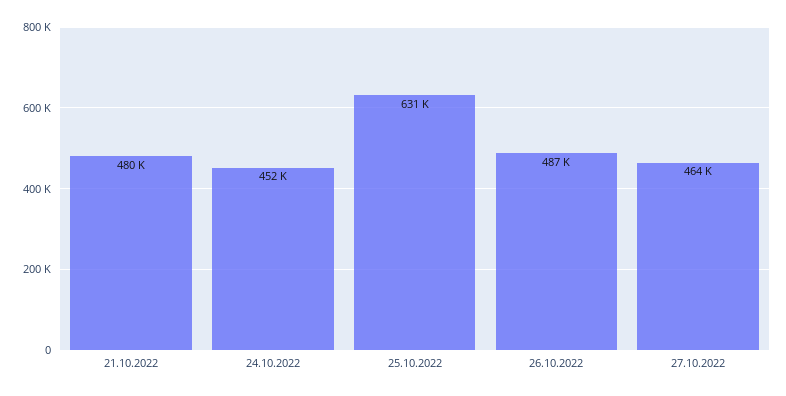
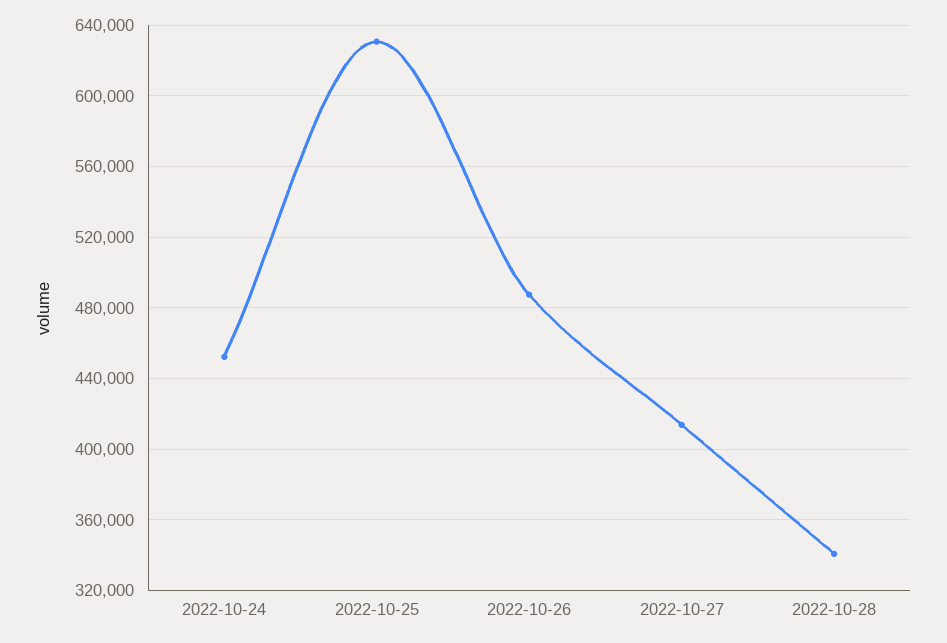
21.10.2022: 480000 -> none
27.10.2022: 464000 -> 415000
2022-10-28: none -> 340000

